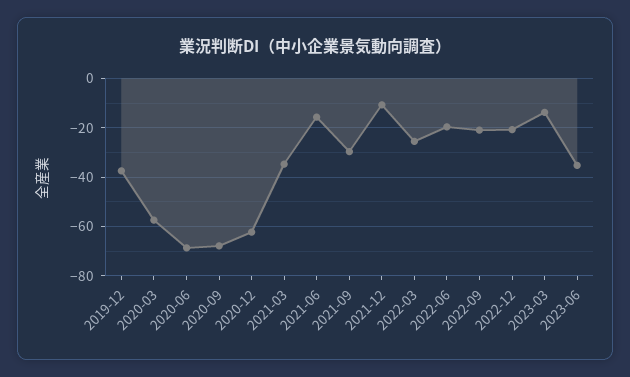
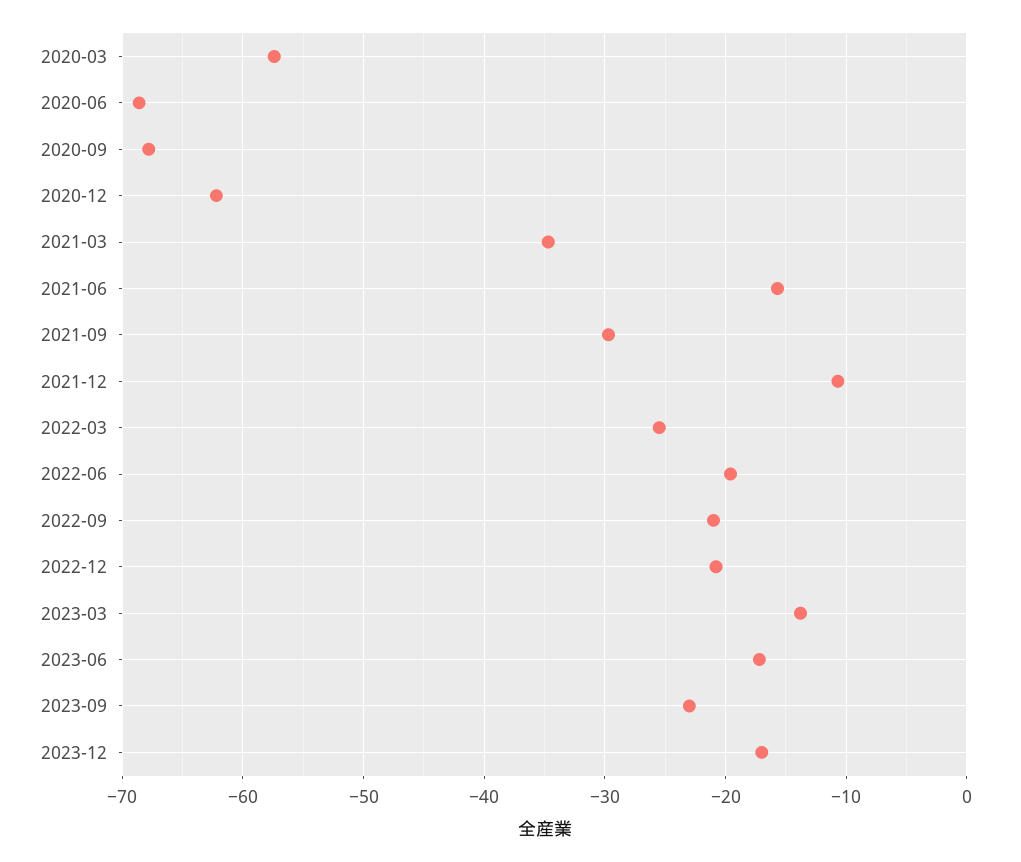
2019-12: -37.5 -> none
2023-06: -35 -> -17
2023-09: none -> -23
2023-12: none -> -17

